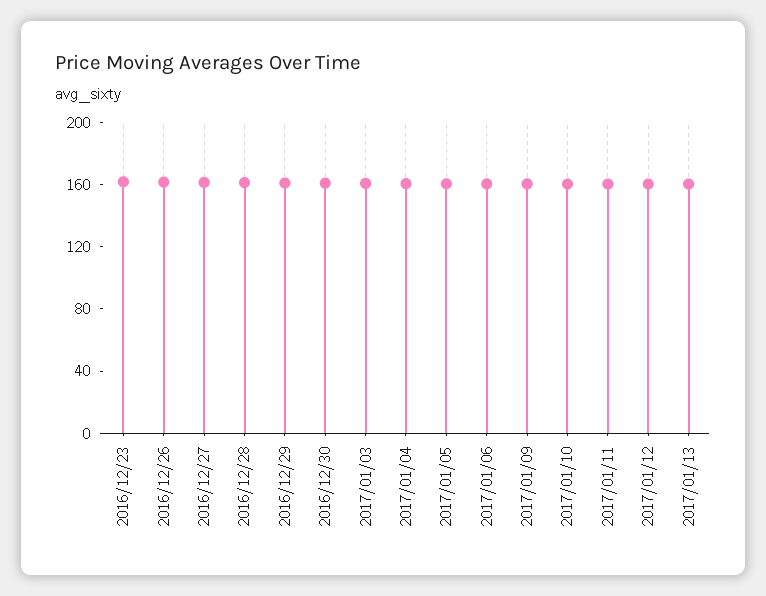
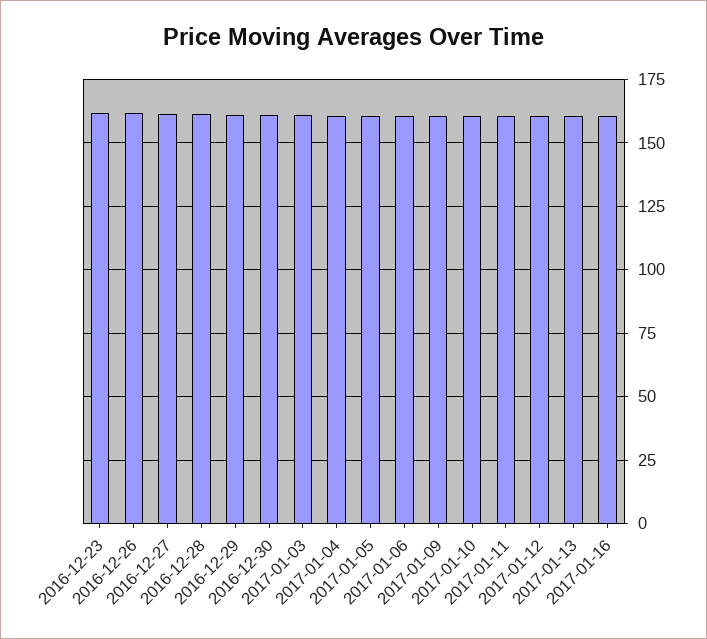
2017-01-16: none -> 160

